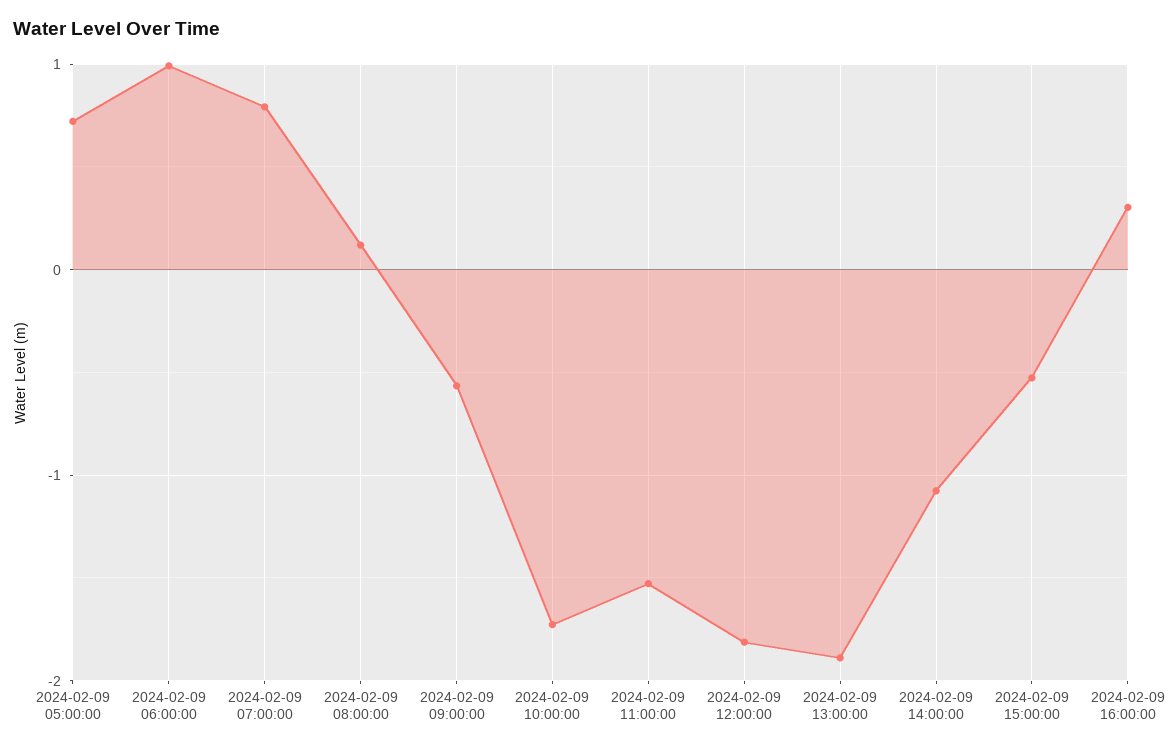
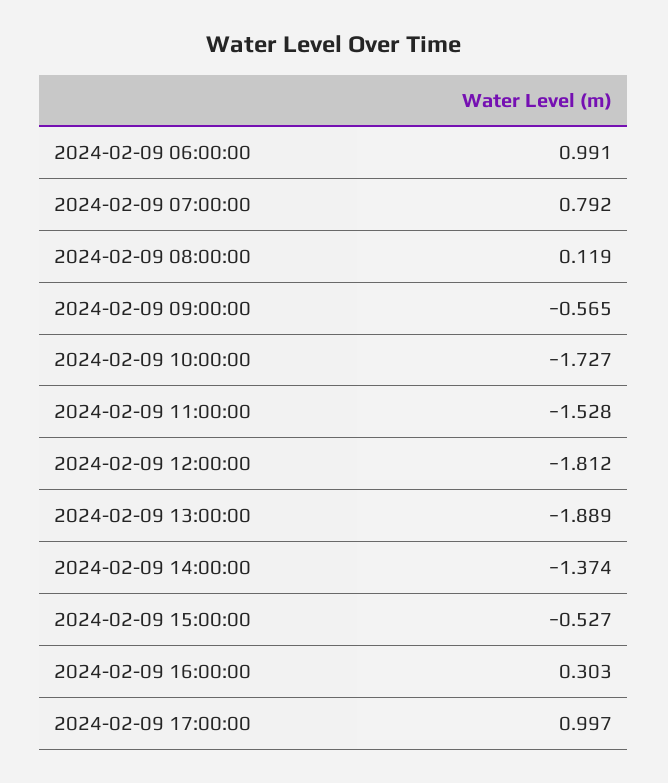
2024-02-09 05:00:00: 0.7 -> none
2024-02-09 14:00:00: -1.1 -> -1.374
2024-02-09 17:00:00: none -> 0.997

